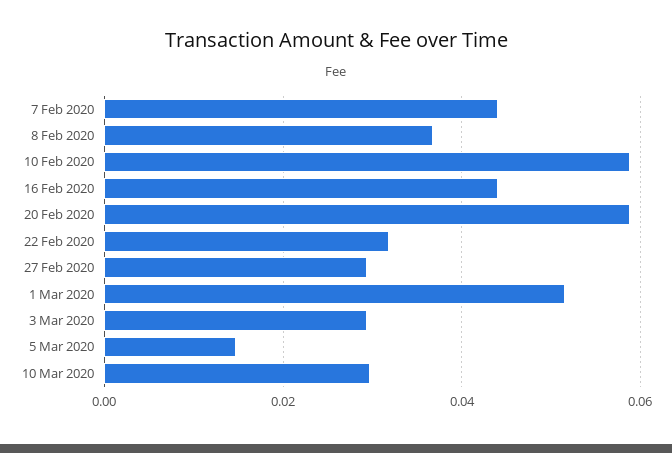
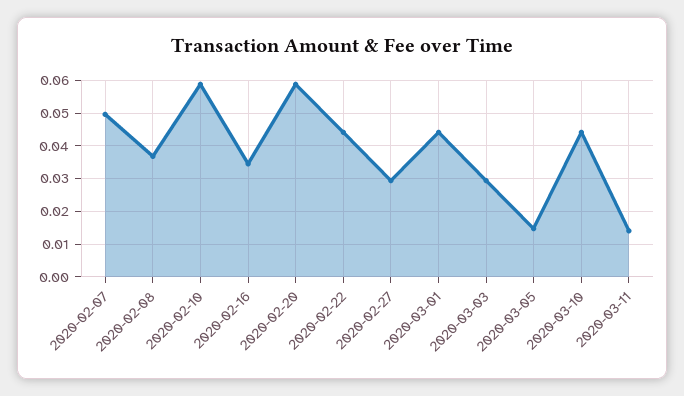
7 Feb 2020: 0.044 -> 0.05
16 Feb 2020: 0.044 -> 0.034
22 Feb 2020: 0.032 -> 0.044
1 Mar 2020: 0.052 -> 0.044
10 Mar 2020: 0.03 -> 0.044
2020-03-11: none -> 0.014

